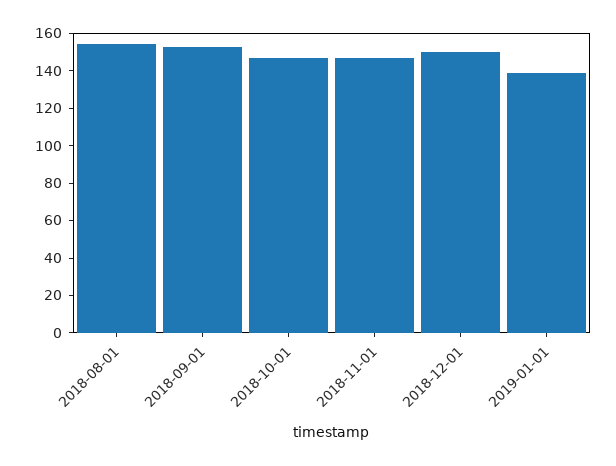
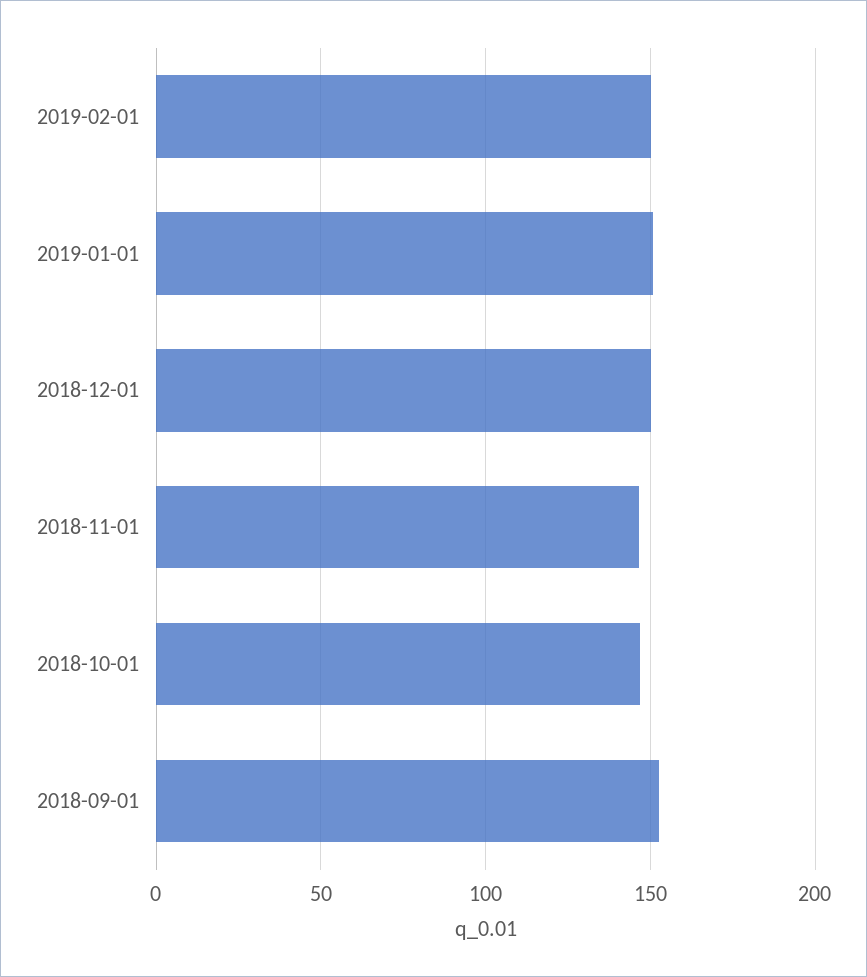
2018-08-01: 155 -> none
2019-01-01: 140 -> 150
2019-02-01: none -> 150

